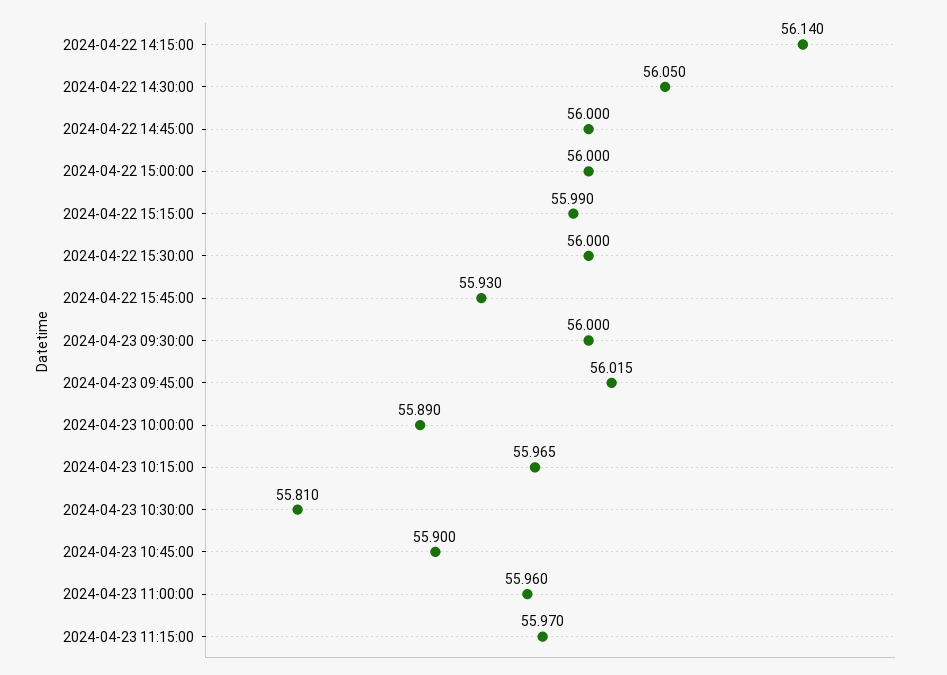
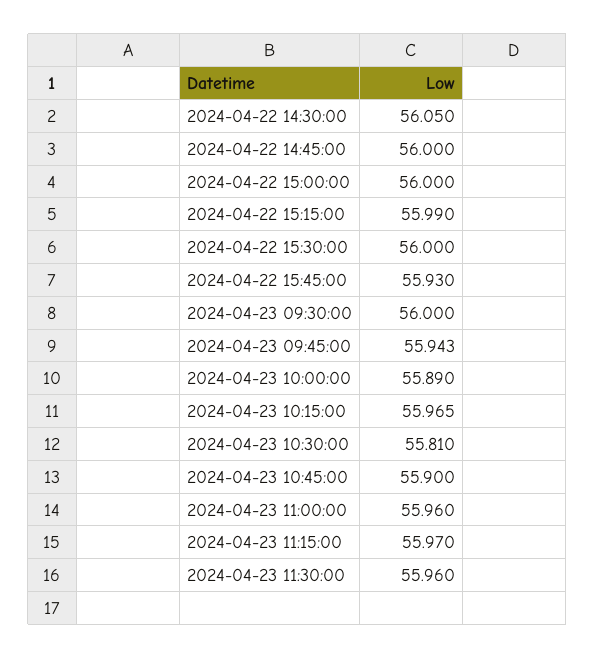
2024-04-22 14:15:00: 56.14 -> none
2024-04-23 09:45:00: 56.015 -> 55.943
2024-04-23 11:30:00: none -> 55.96

